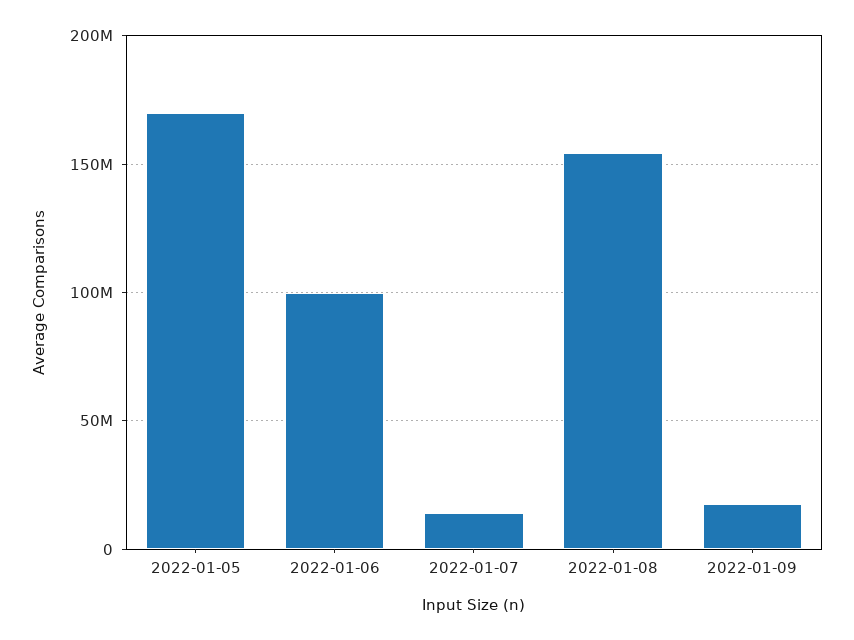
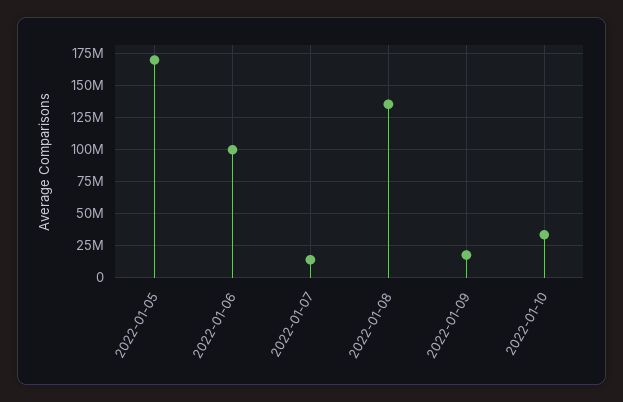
2022-01-08: 155000000 -> 135000000
2022-01-10: none -> 35000000

